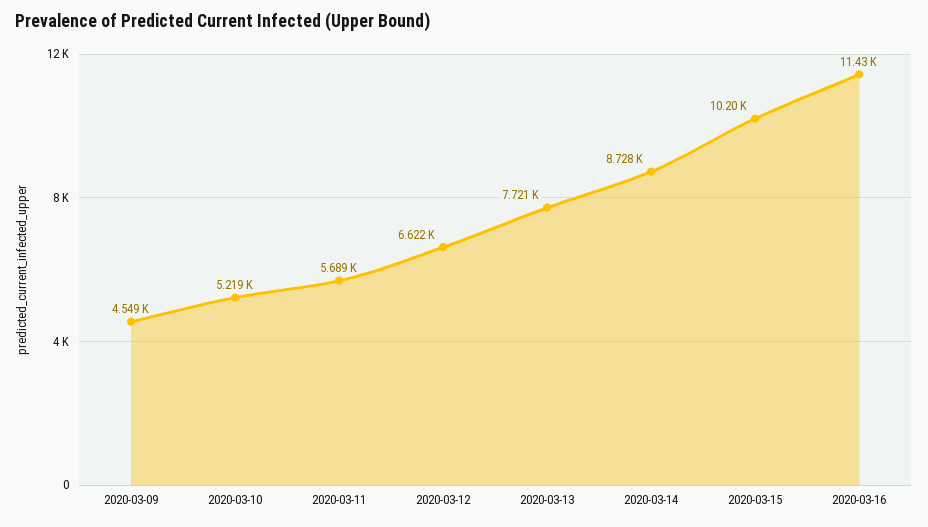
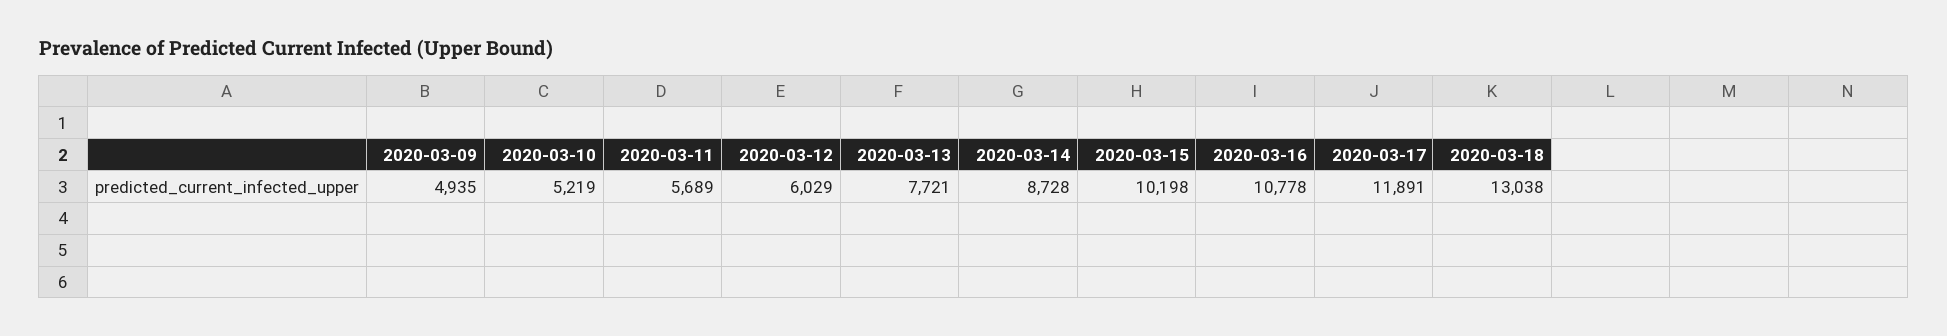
2020-03-09: 4549 -> 4935
2020-03-12: 6622 -> 6029
2020-03-16: 11430 -> 10778
2020-03-17: none -> 11891
2020-03-18: none -> 13038

